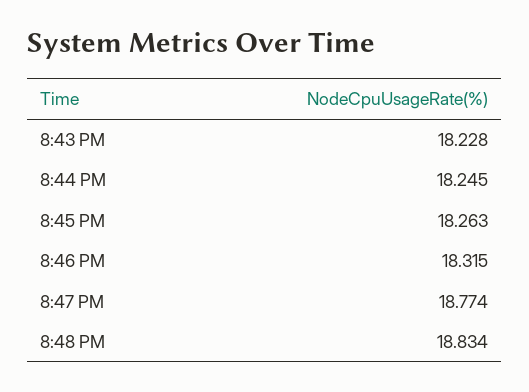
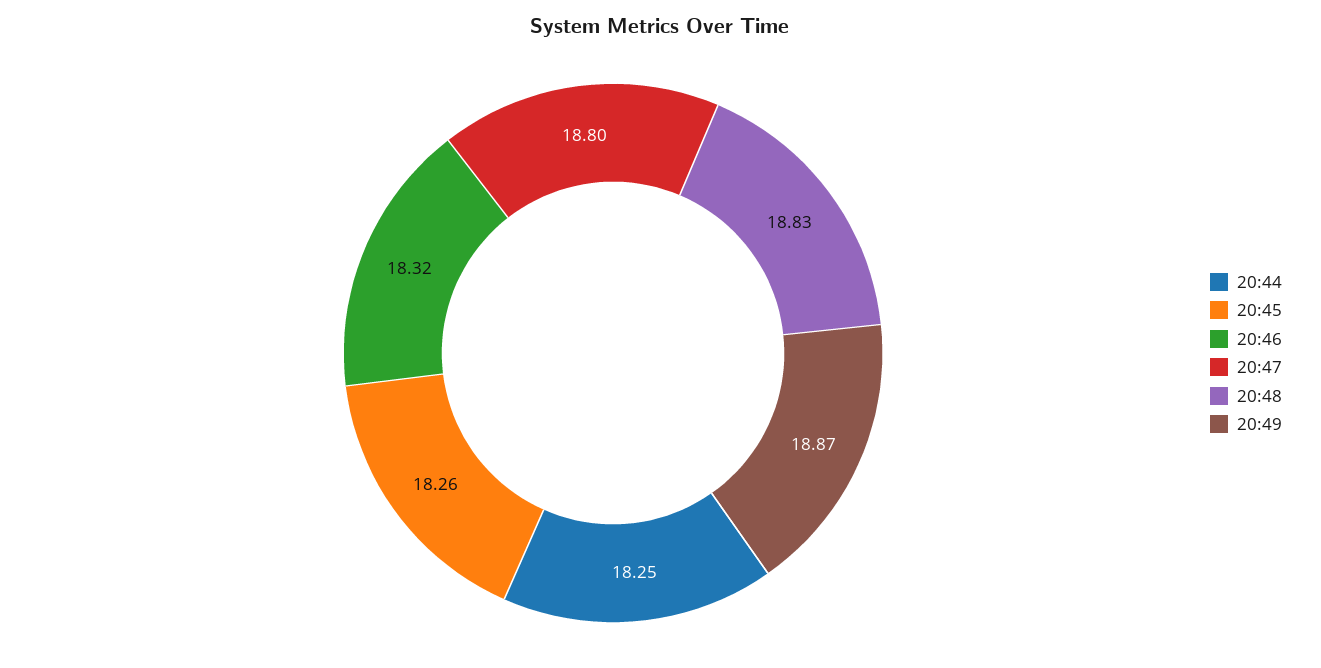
8:43 PM: 18.228 -> none
8:47 PM: 18.774 -> 18.8
20:49: none -> 18.87

